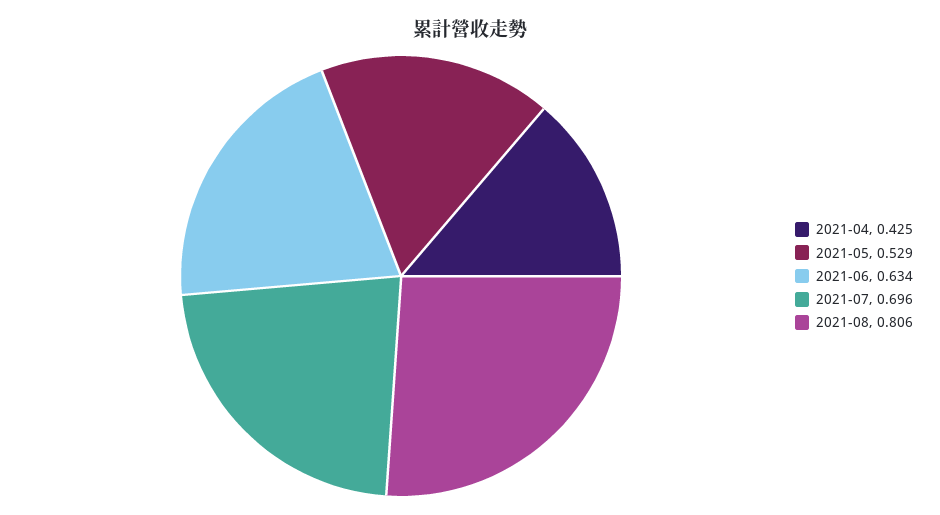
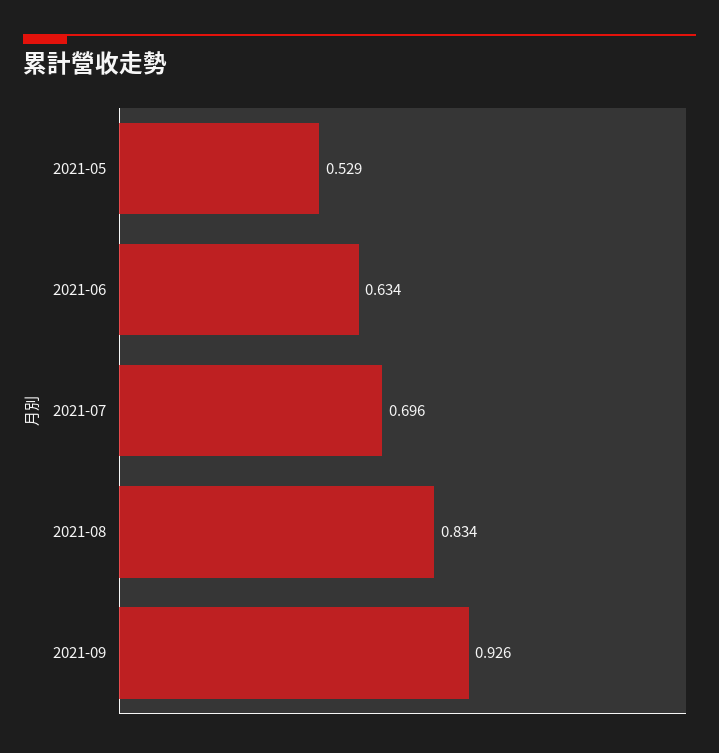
2021-04: 0.425 -> none
2021-08: 0.806 -> 0.834
2021-09: none -> 0.926

